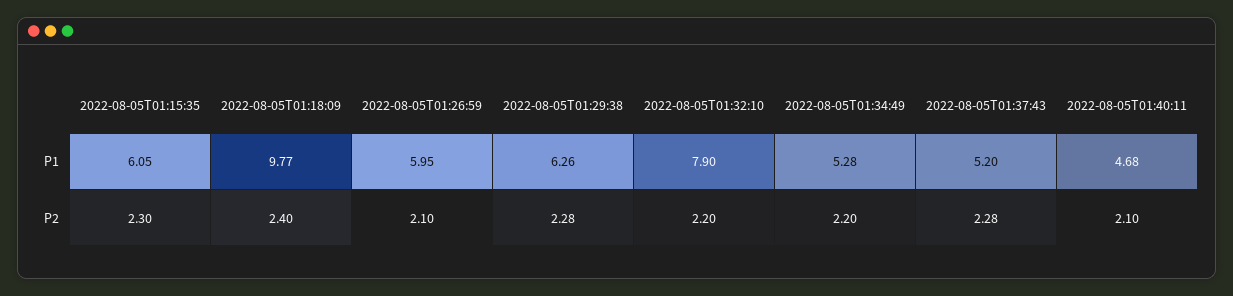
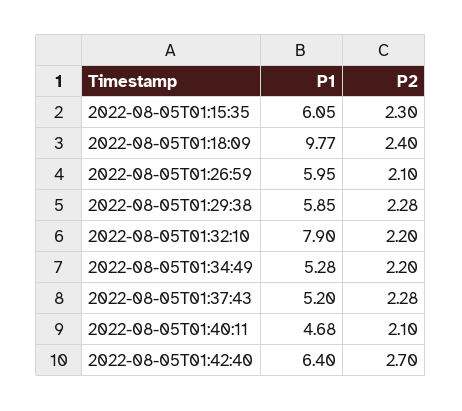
2022-08-05T01:29:38, P1: 6.26 -> 5.85
2022-08-05T01:42:40, P1: none -> 6.4
2022-08-05T01:42:40, P2: none -> 2.7

